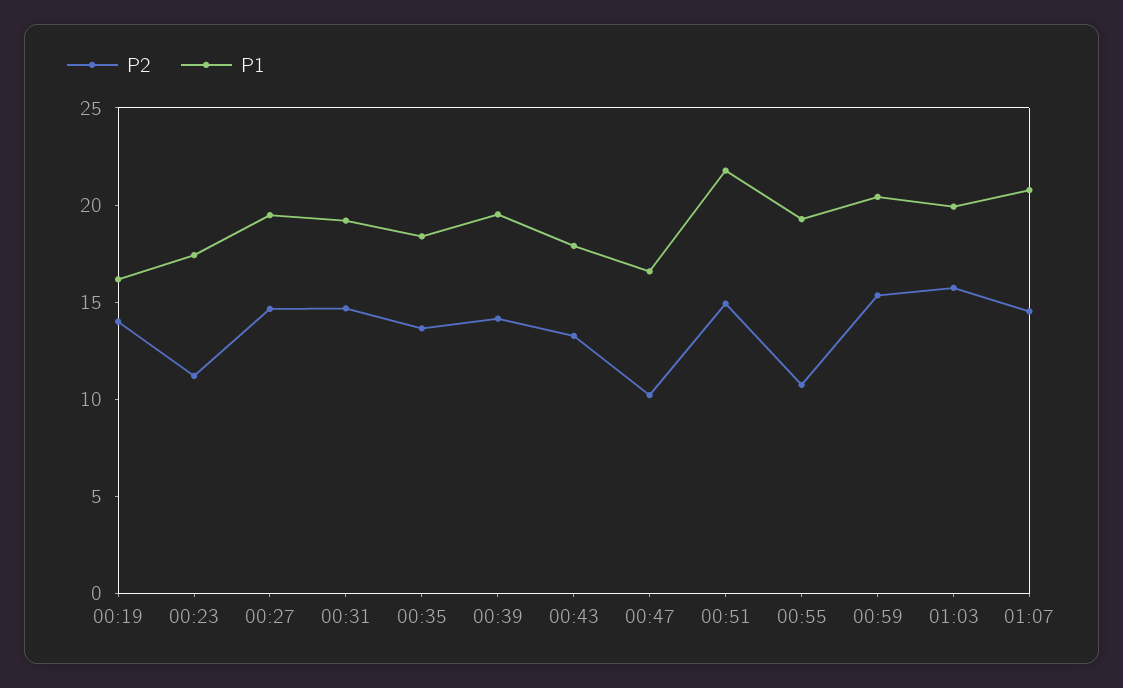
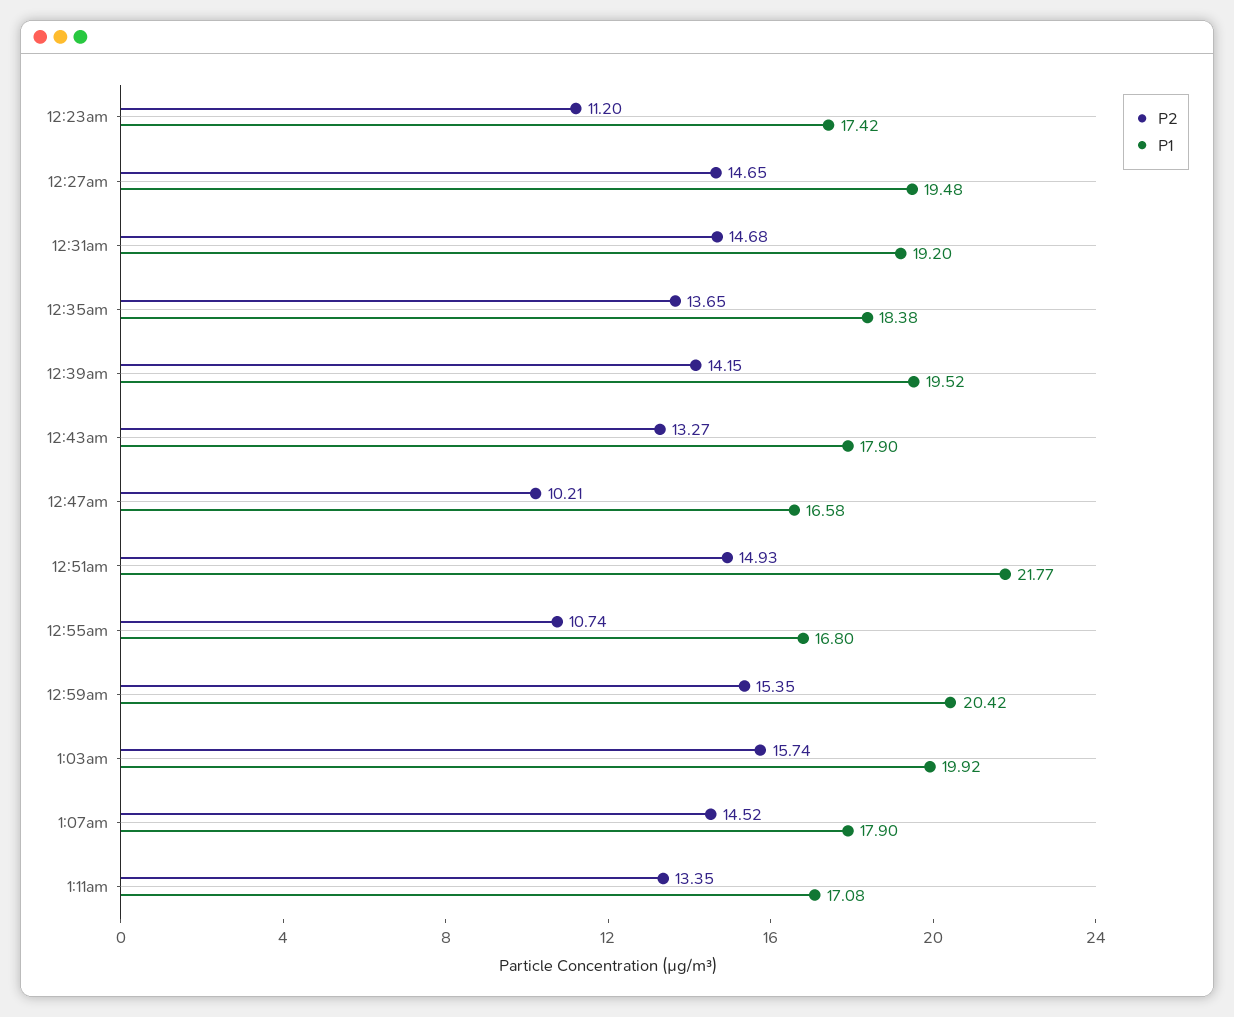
P2, 00:19: 14 -> none
P1, 00:19: 16 -> none
P1, 00:55: 19 -> 16.8
P1, 01:07: 21 -> 17.9
P2, 1:11am: none -> 13.35
P1, 1:11am: none -> 17.08

